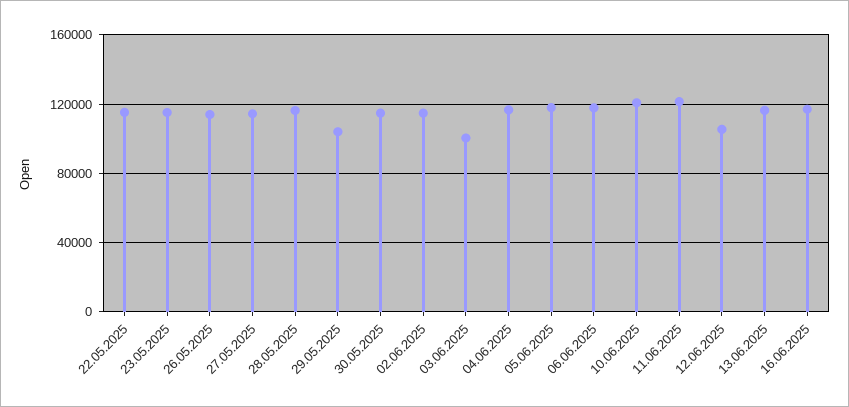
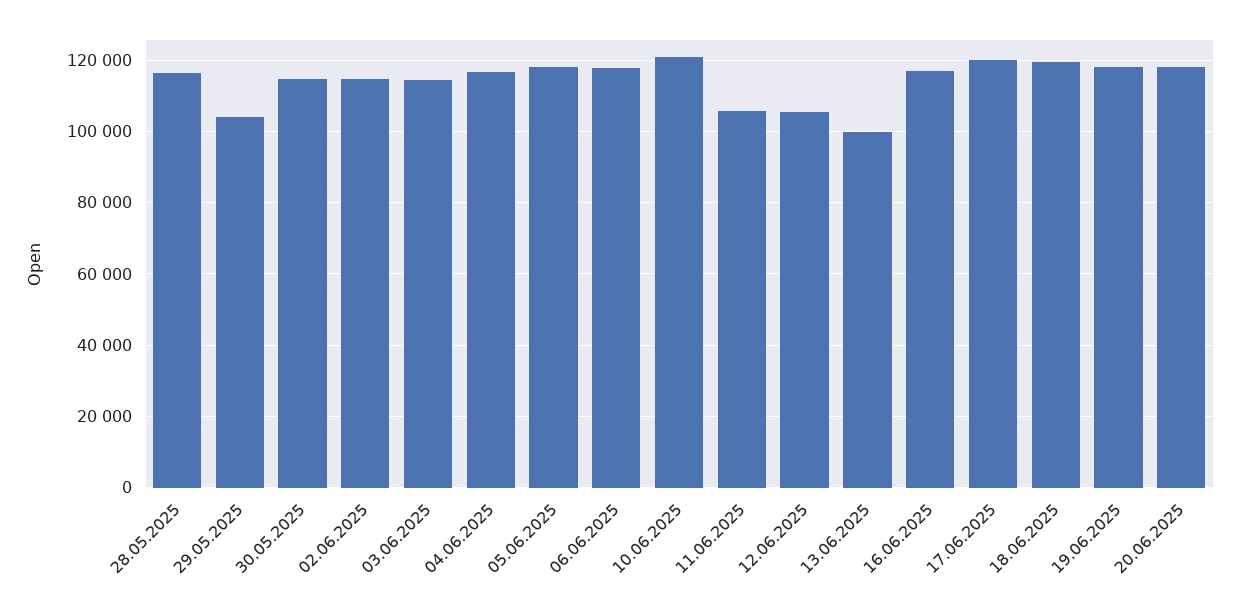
22.05.2025: 115000 -> none
23.05.2025: 115000 -> none
26.05.2025: 115000 -> none
27.05.2025: 115000 -> none
03.06.2025: 100000 -> 114000
11.06.2025: 120000 -> 106000
13.06.2025: 115000 -> 100000
17.06.2025: none -> 120000
18.06.2025: none -> 120000
19.06.2025: none -> 118000
20.06.2025: none -> 118000

